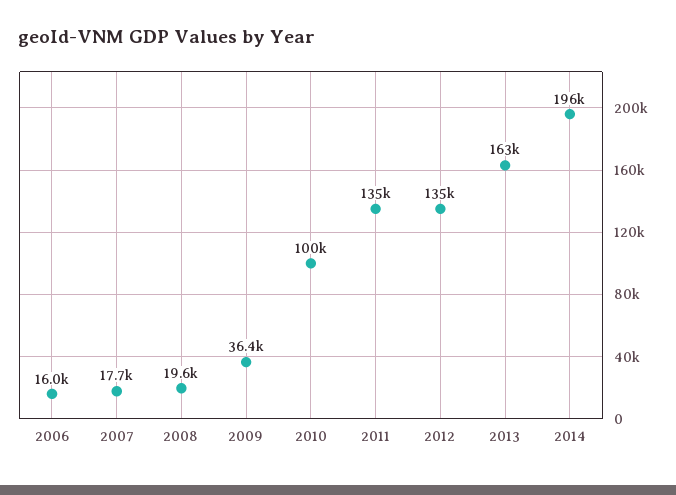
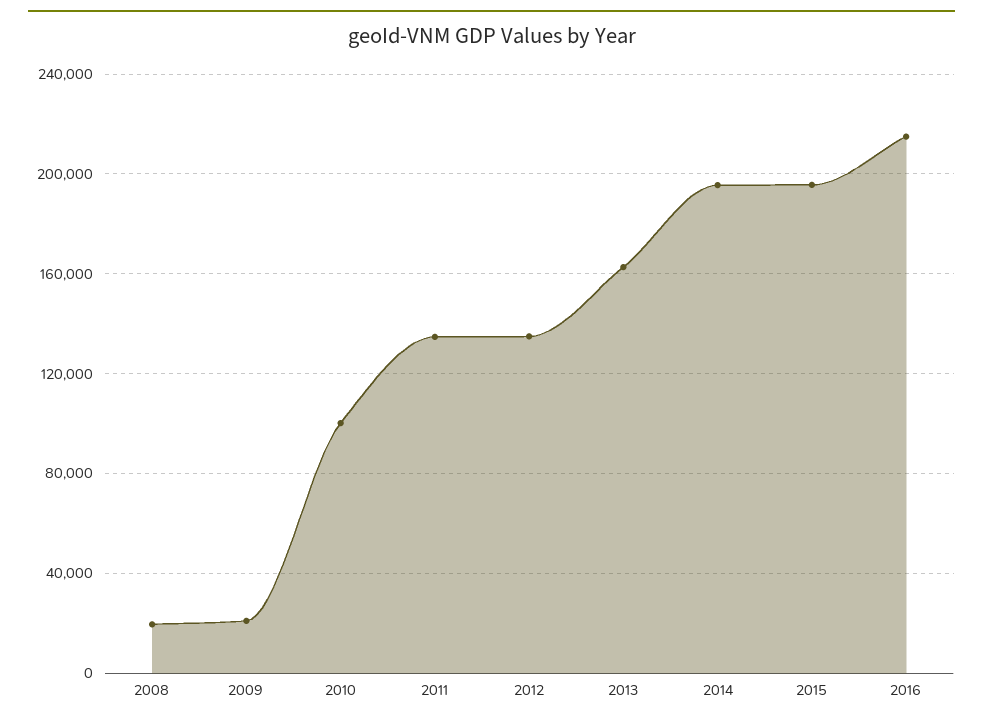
2006: 16000 -> none
2007: 17700 -> none
2009: 36400 -> 20000
2015: none -> 195000
2016: none -> 215000

